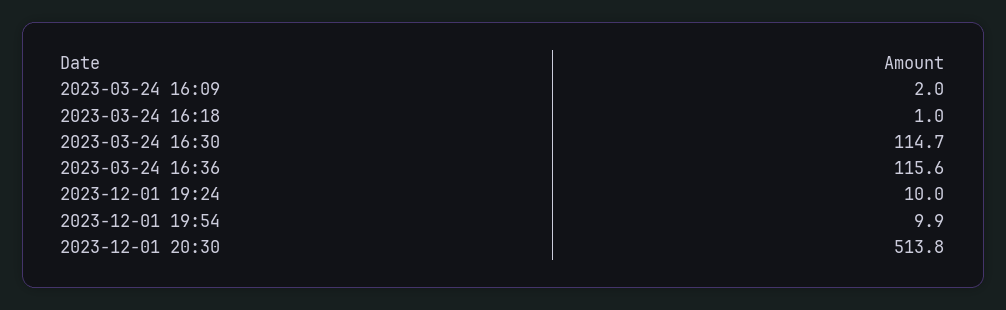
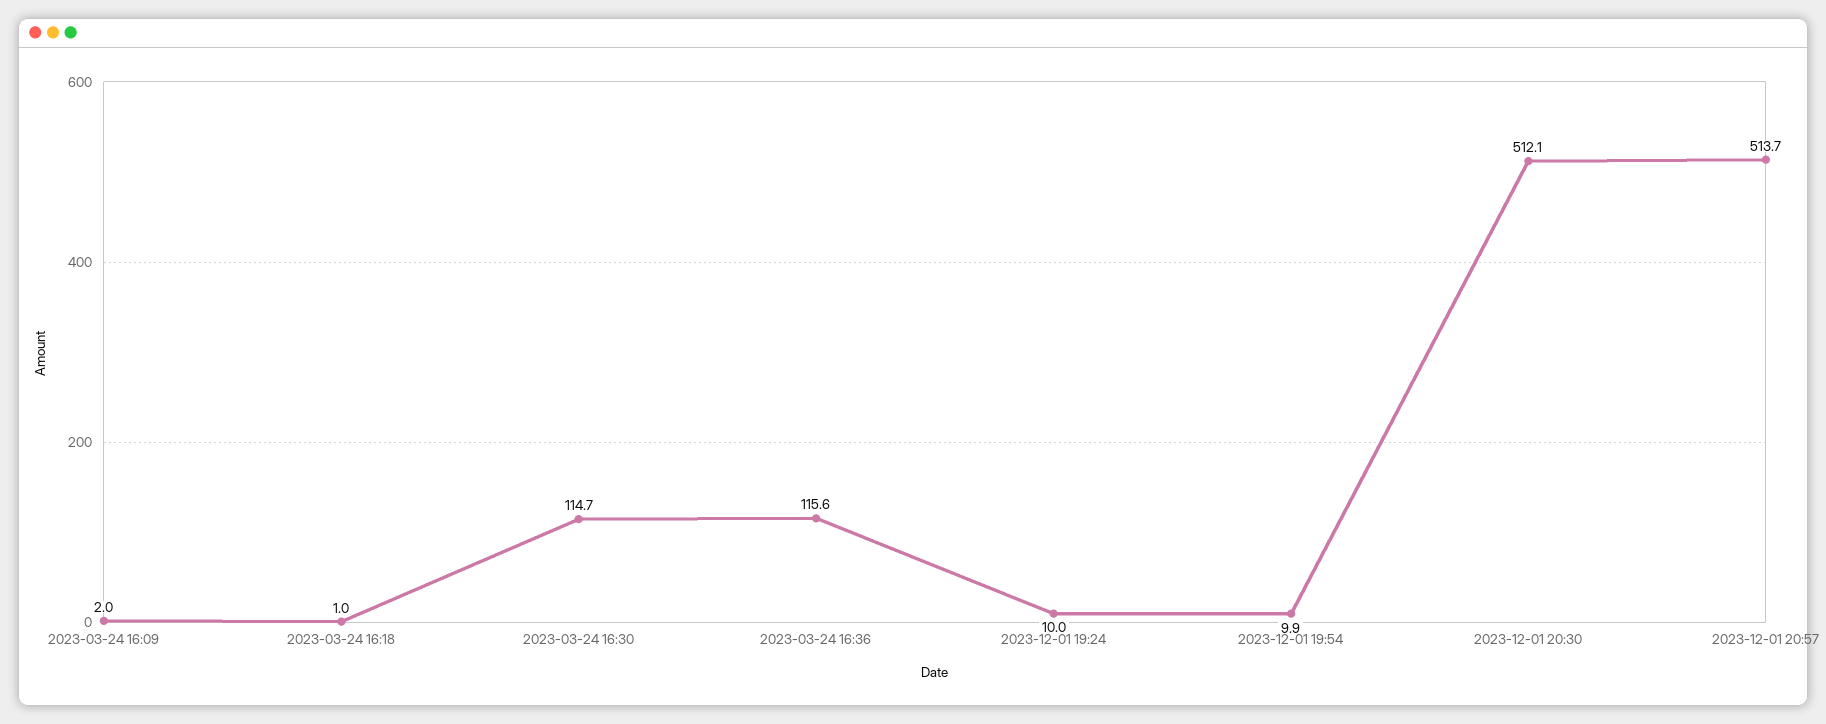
2023-12-01 20:30: 513.8 -> 512.1
2023-12-01 20:57: none -> 513.7

